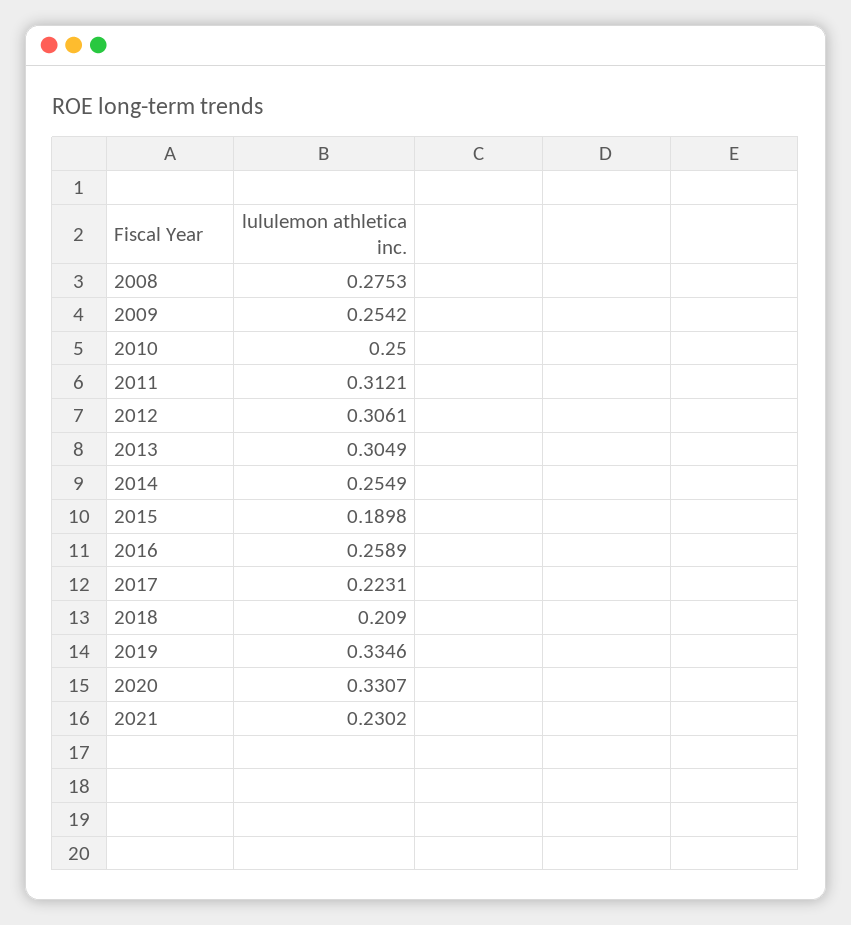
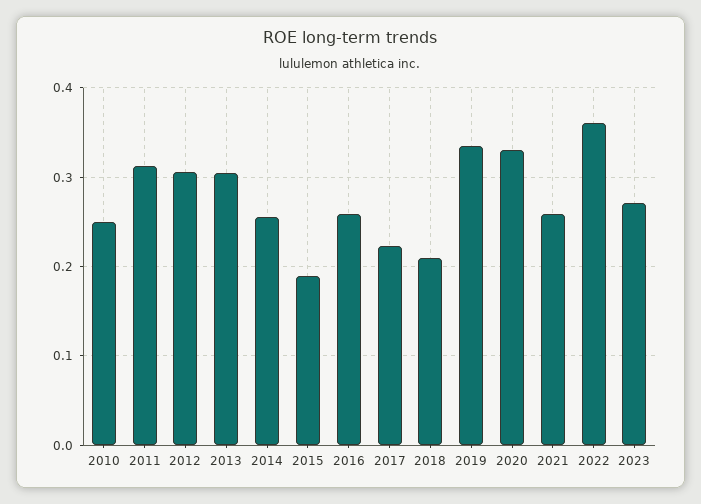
2008: 0.2753 -> none
2009: 0.2542 -> none
2021: 0.2302 -> 0.26
2022: none -> 0.36
2023: none -> 0.27

